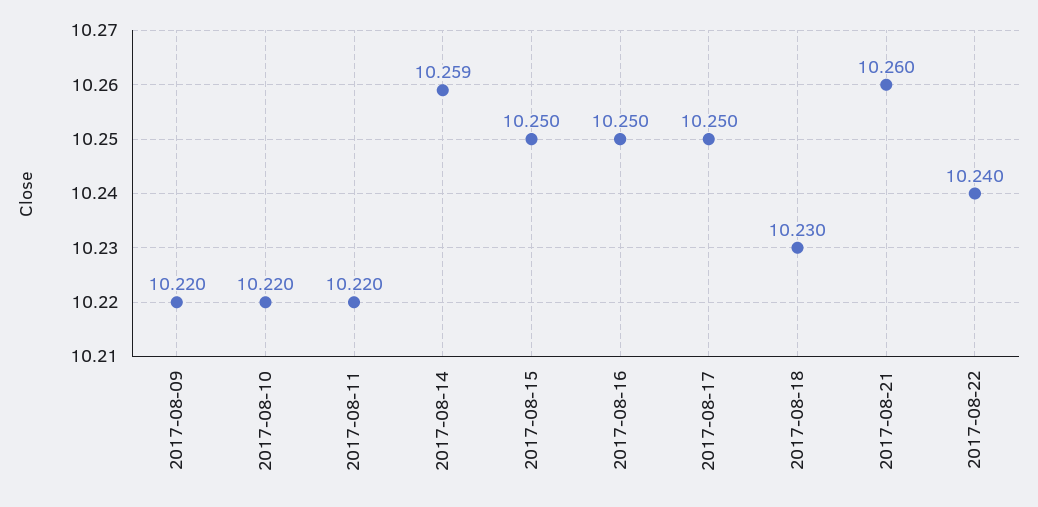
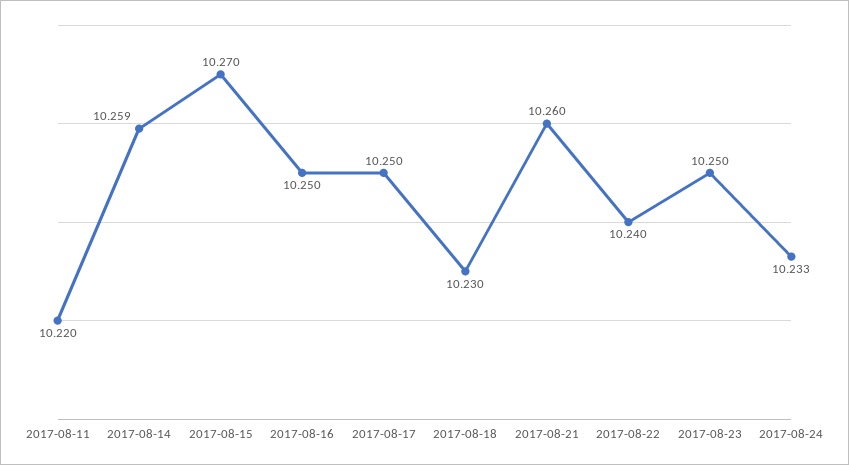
2017-08-09: 10.22 -> none
2017-08-10: 10.22 -> none
2017-08-15: 10.25 -> 10.27
2017-08-23: none -> 10.25
2017-08-24: none -> 10.233

